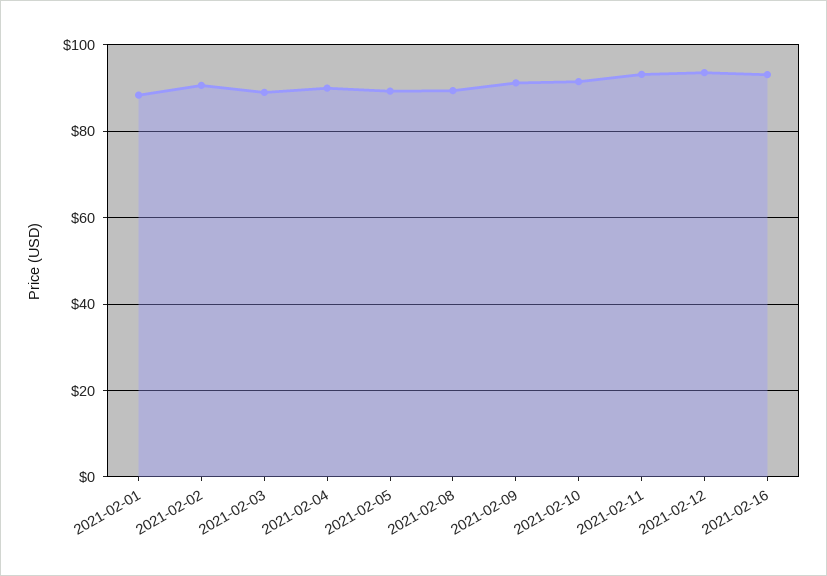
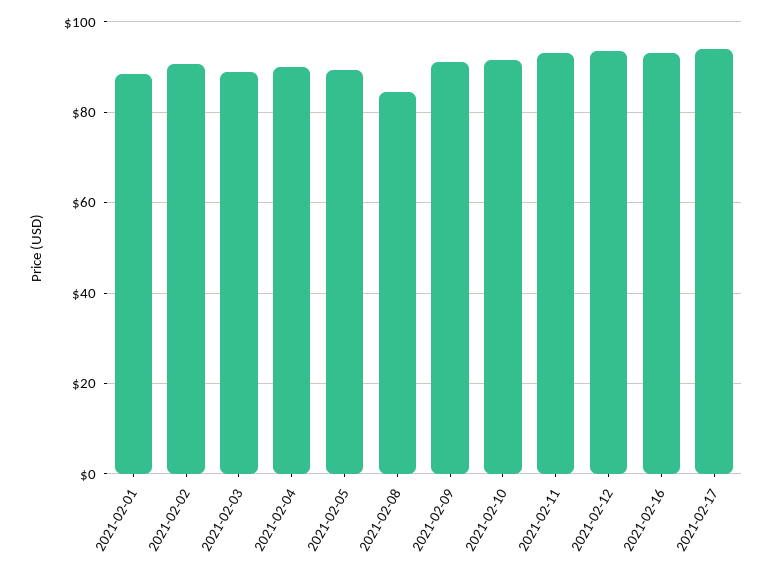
2021-02-08: 90 -> 84
2021-02-17: none -> 94

